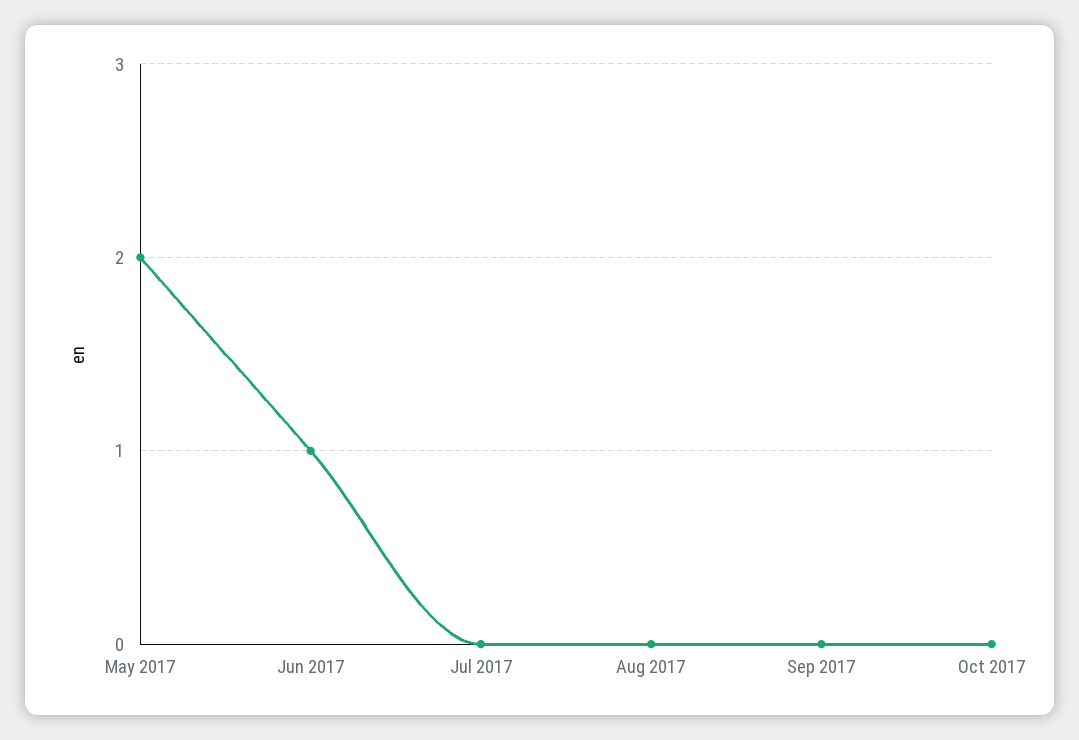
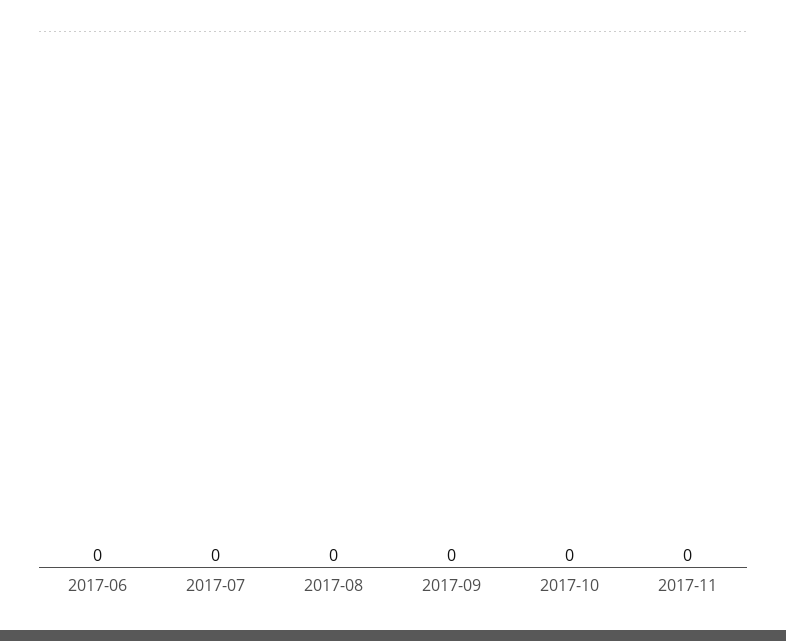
May 2017: 2 -> none
Jun 2017: 1 -> 0
2017-11: none -> 0

